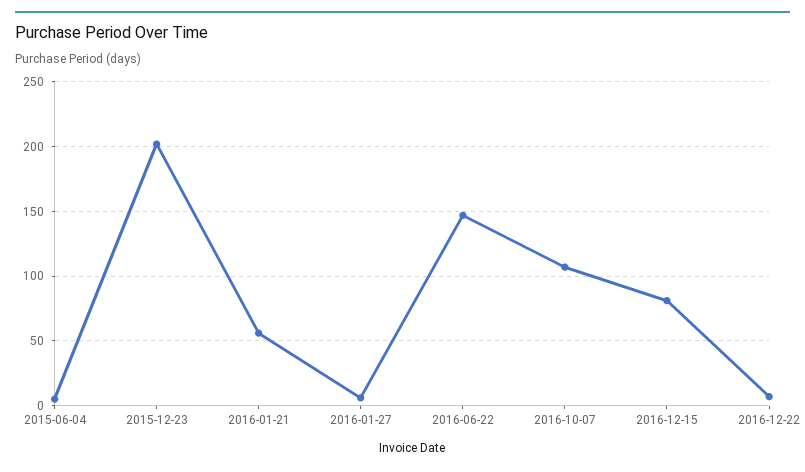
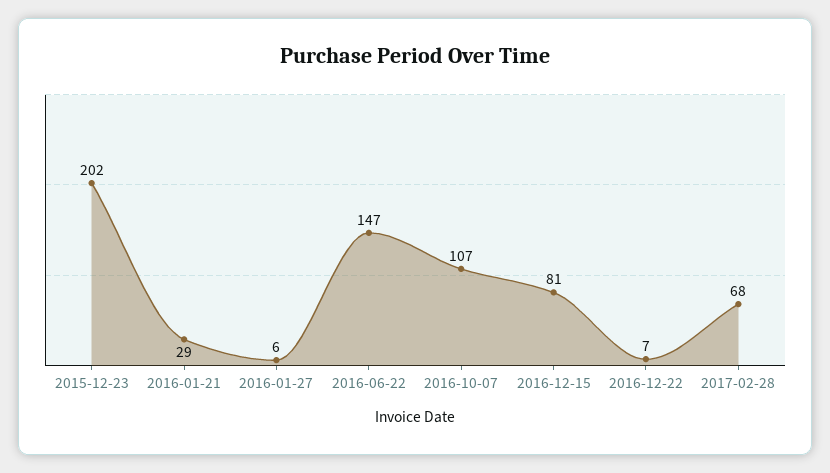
2015-06-04: 5 -> none
2016-01-21: 55 -> 29
2017-02-28: none -> 68

